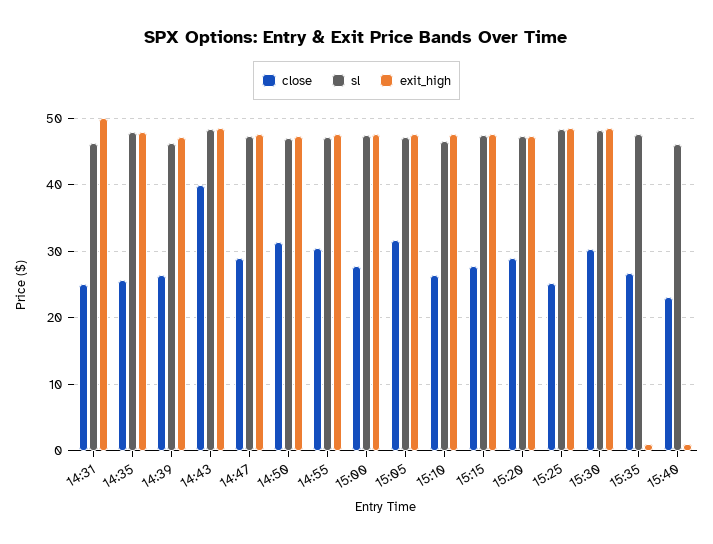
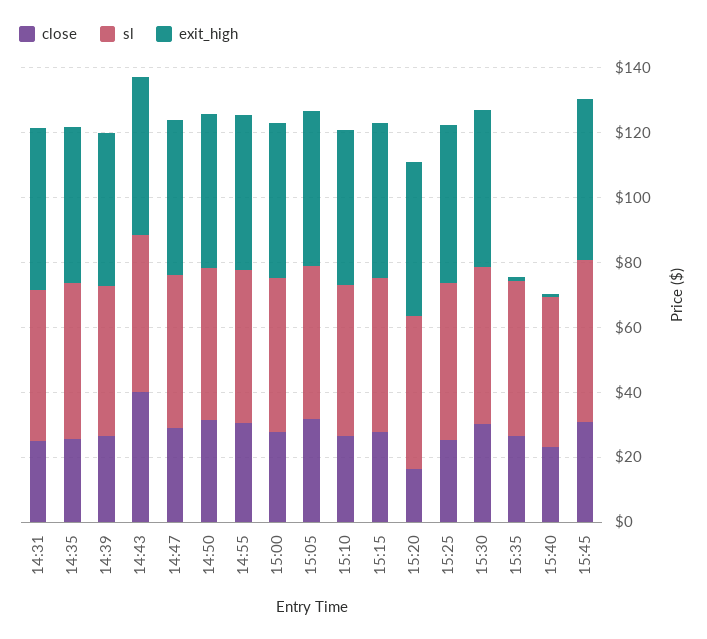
close, 15:20: 29 -> 15
close, 15:45: none -> 30
sl, 15:45: none -> 50
exit_high, 15:45: none -> 50

